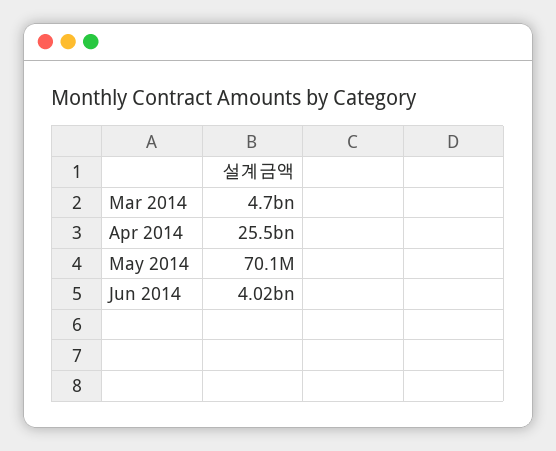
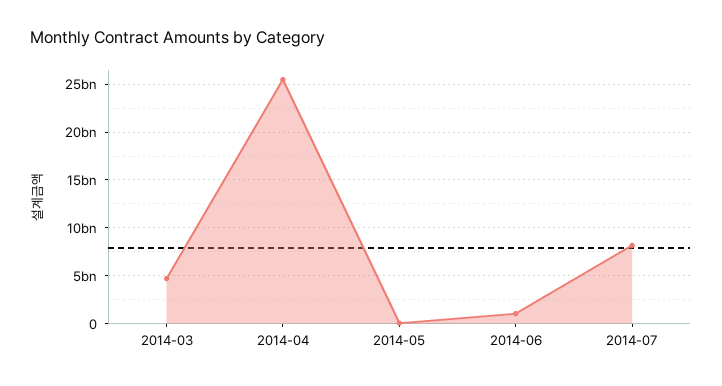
Jun 2014: 4020000000 -> 1000000000
2014-07: none -> 8000000000

